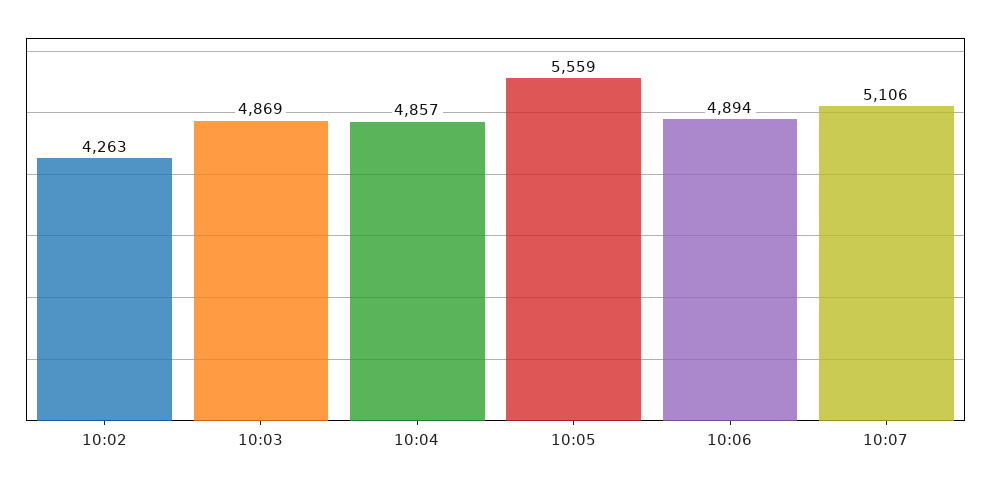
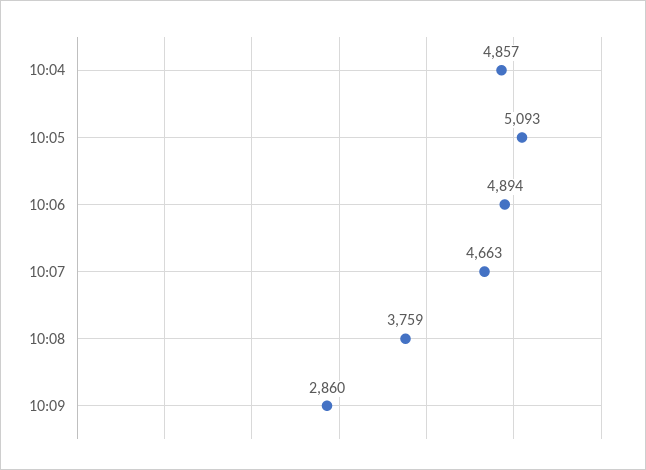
10:02: 4263 -> none
10:03: 4869 -> none
10:05: 5559 -> 5093
10:07: 5106 -> 4663
10:08: none -> 3759
10:09: none -> 2860

